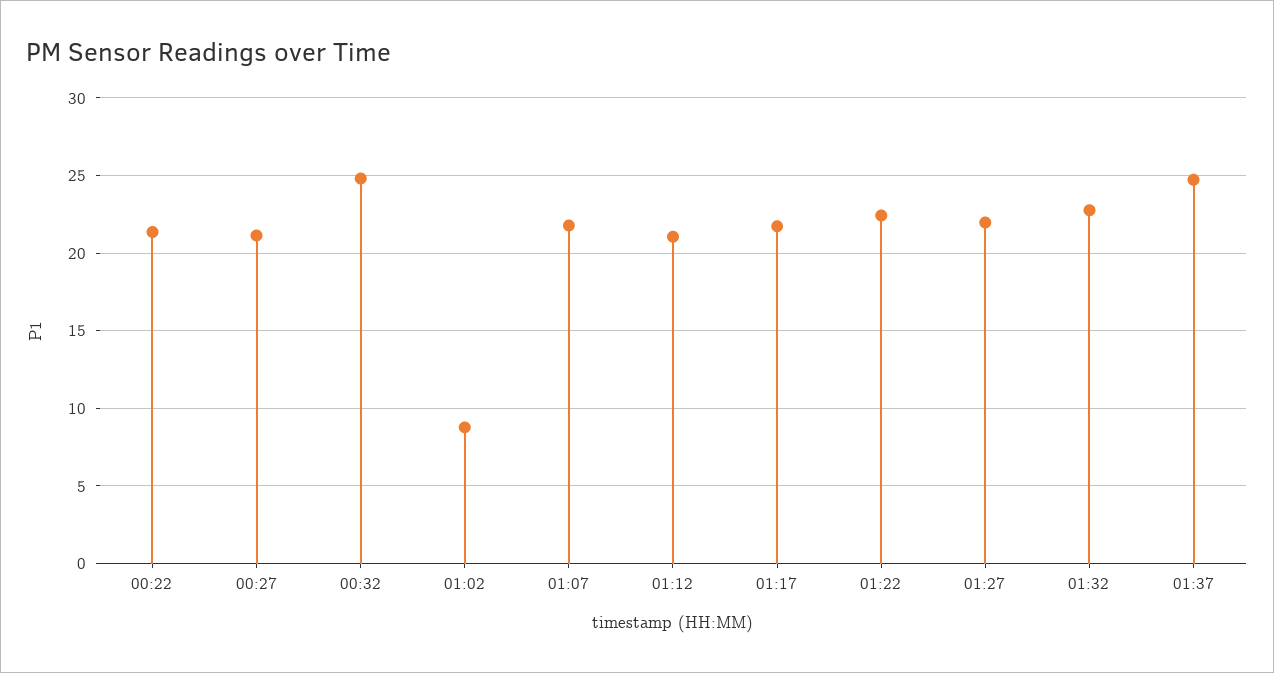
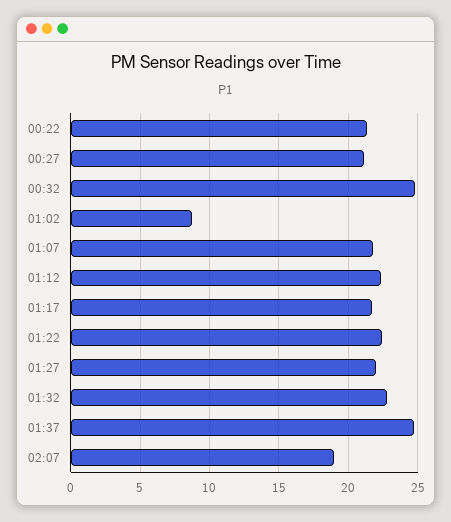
01:12: 21 -> 22.5
02:07: none -> 19

